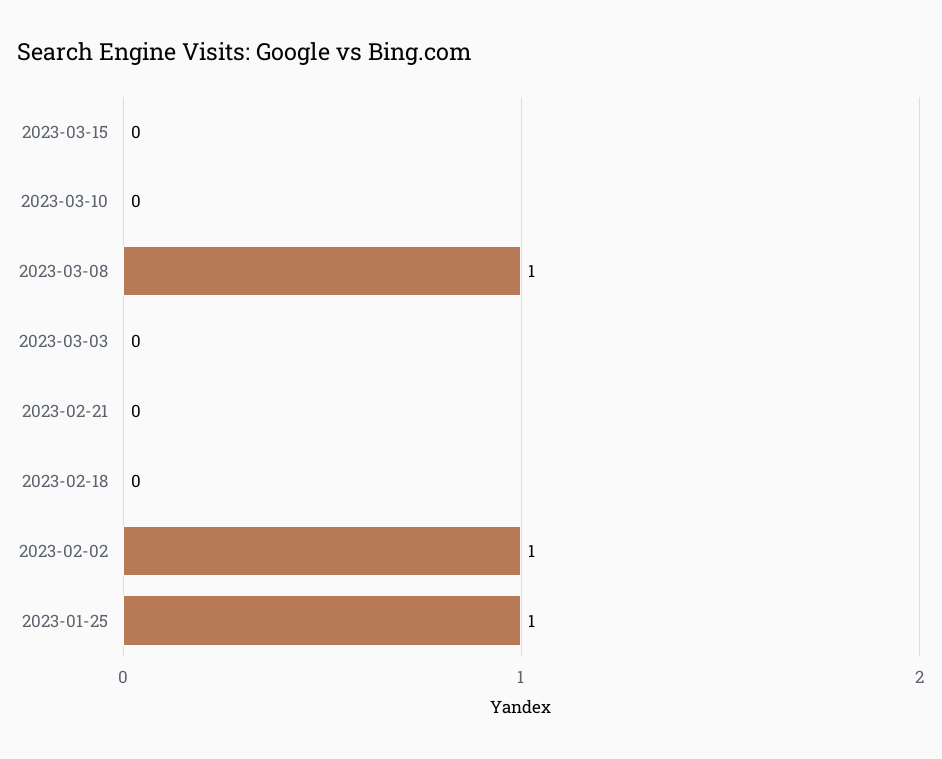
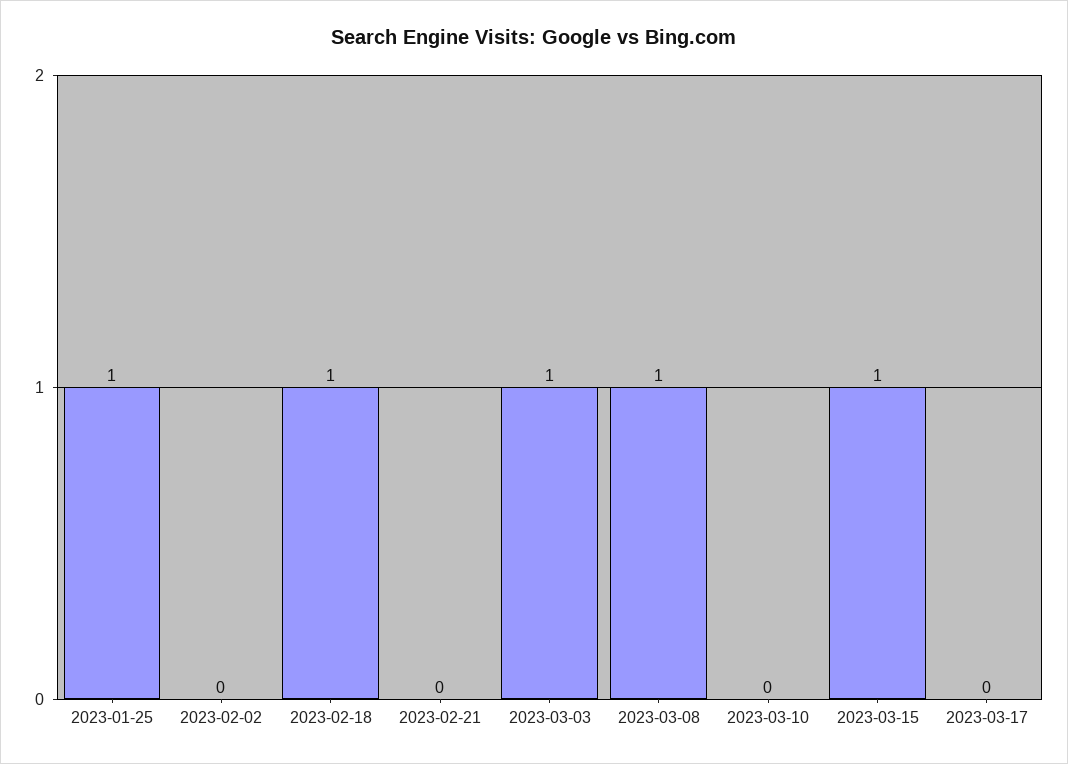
2023-03-15: 0 -> 1
2023-03-03: 0 -> 1
2023-02-18: 0 -> 1
2023-02-02: 1 -> 0
2023-03-17: none -> 0

